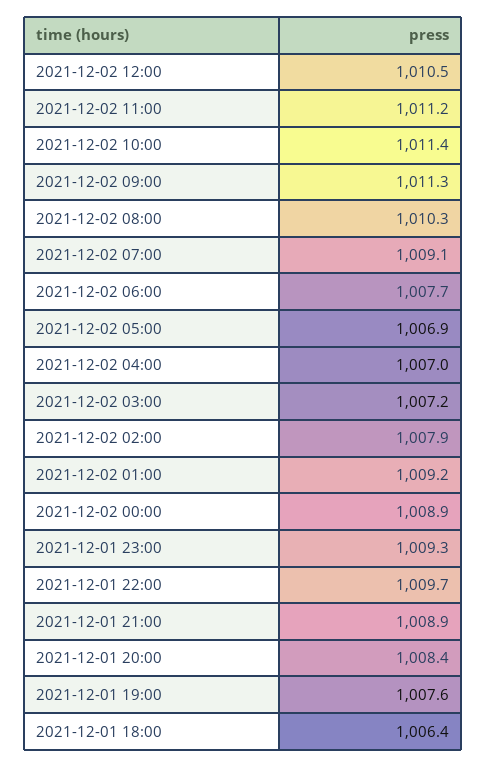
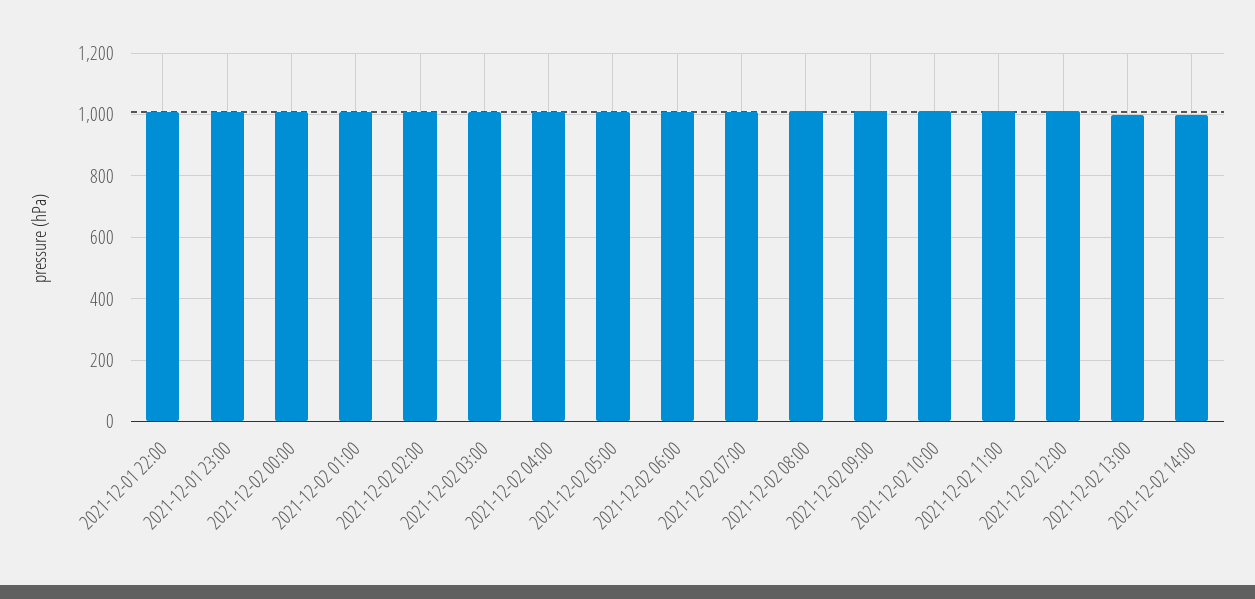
2021-12-01 21:00: 1008.9 -> none
2021-12-01 20:00: 1008.4 -> none
2021-12-01 19:00: 1007.6 -> none
2021-12-01 18:00: 1006.4 -> none
2021-12-02 13:00: none -> 1000
2021-12-02 14:00: none -> 1000

